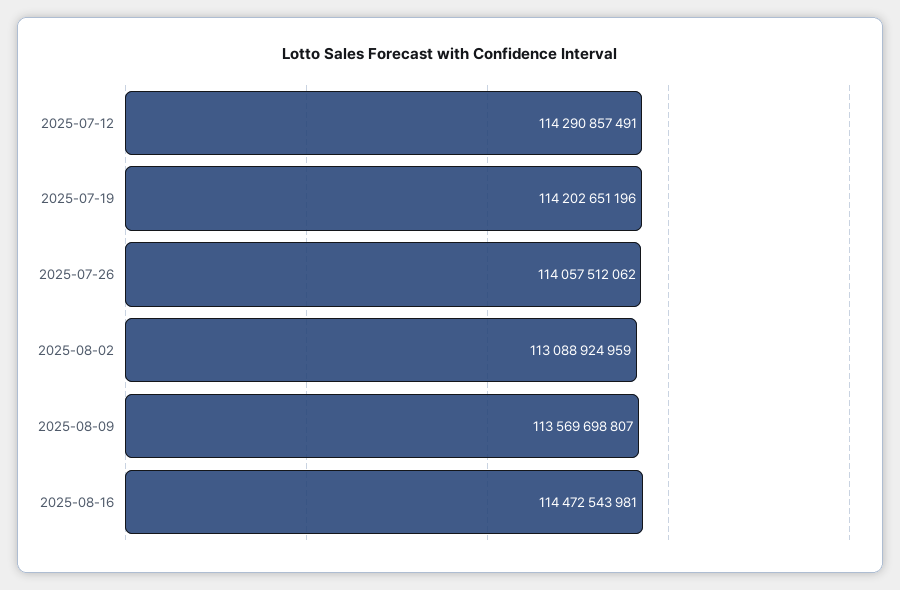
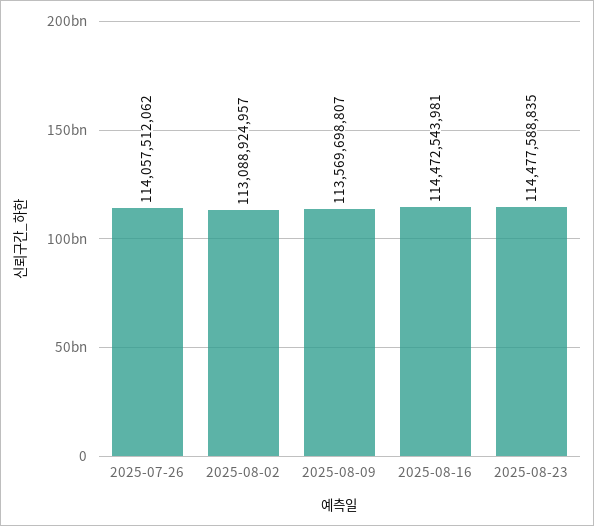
2025-07-12: 114290857491 -> none
2025-07-19: 114202651196 -> none
2025-08-02: 113088924959 -> 113088924957
2025-08-23: none -> 114477588835

